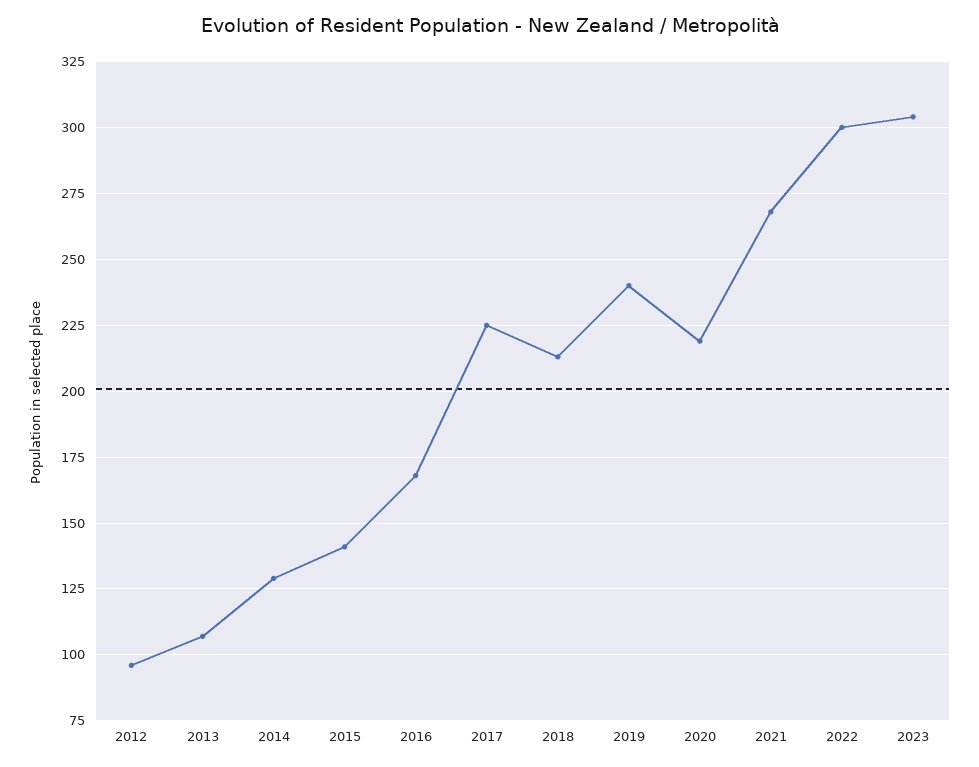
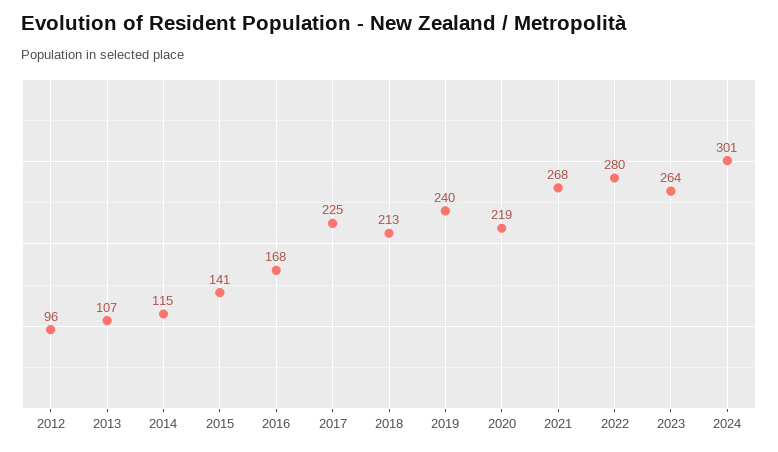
2014: 130 -> 115
2022: 300 -> 280
2023: 305 -> 264
2024: none -> 301

